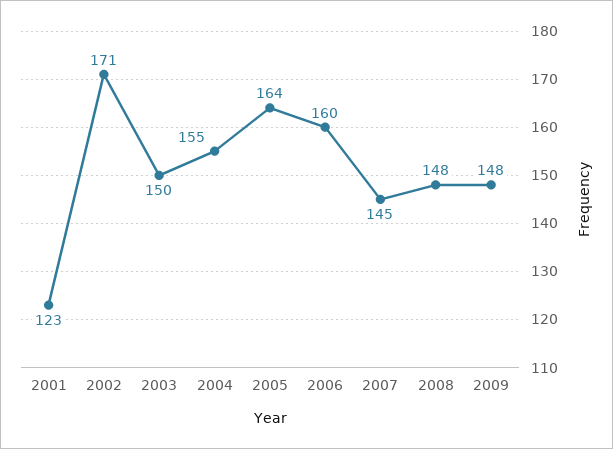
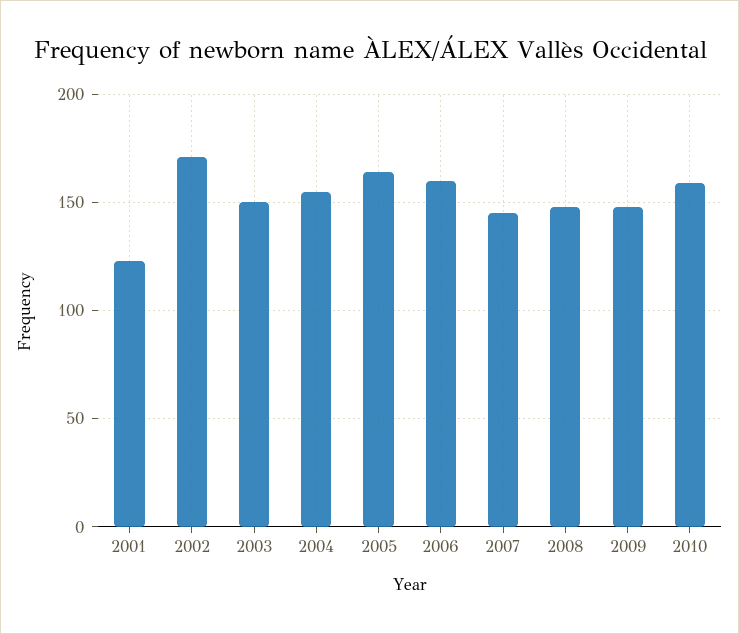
2010: none -> 160

